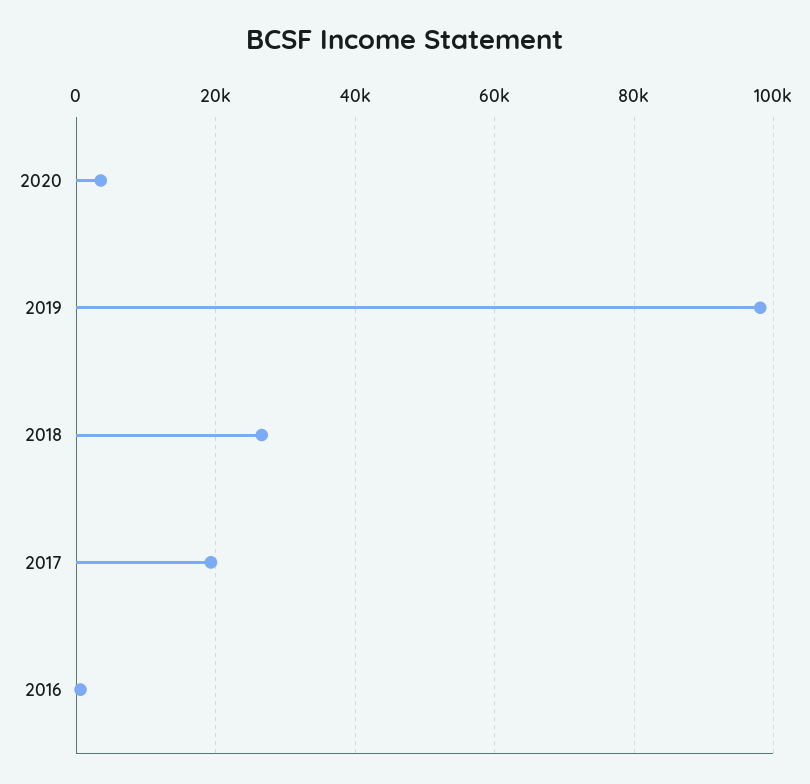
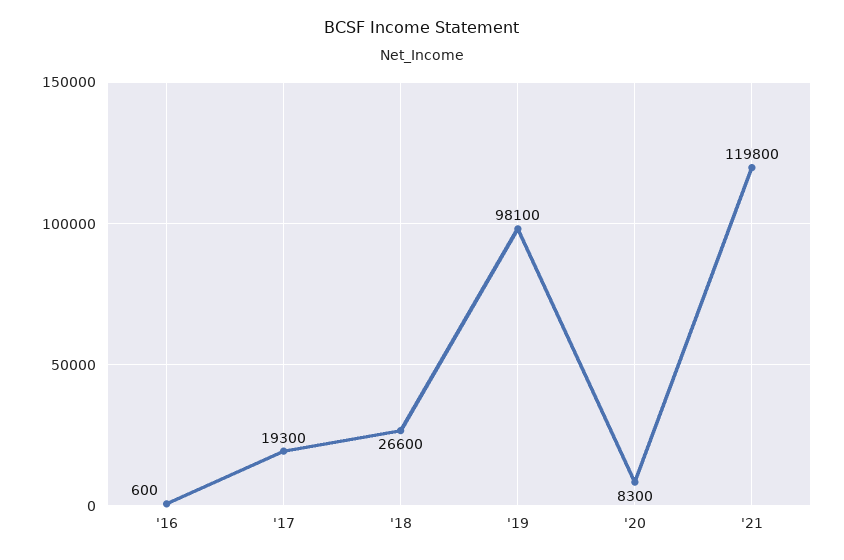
2020: 4000 -> 8300
'21: none -> 119800

